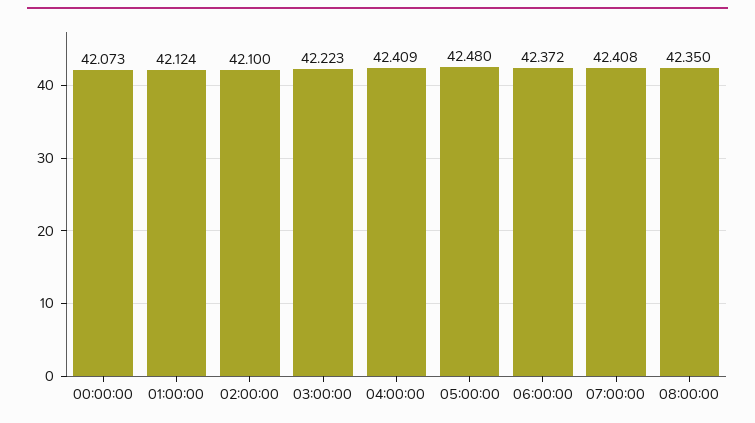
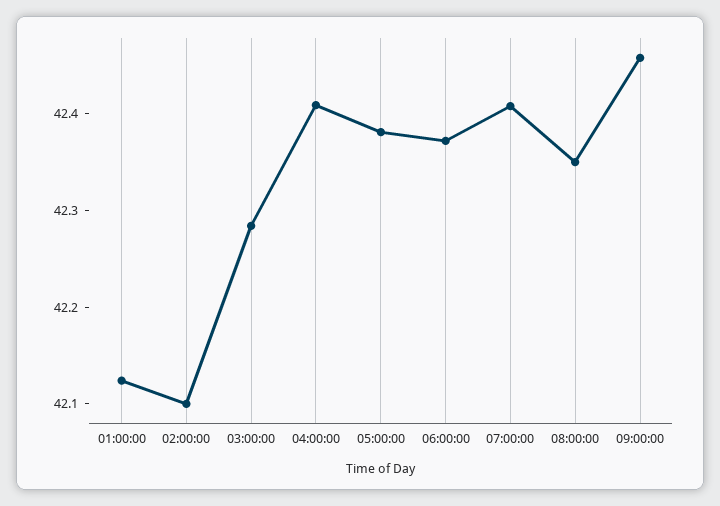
00:00:00: 42.073 -> none
03:00:00: 42.223 -> 42.28
05:00:00: 42.48 -> 42.38
09:00:00: none -> 42.46

